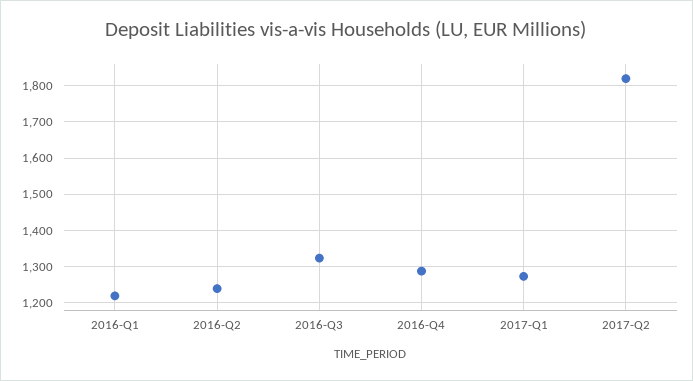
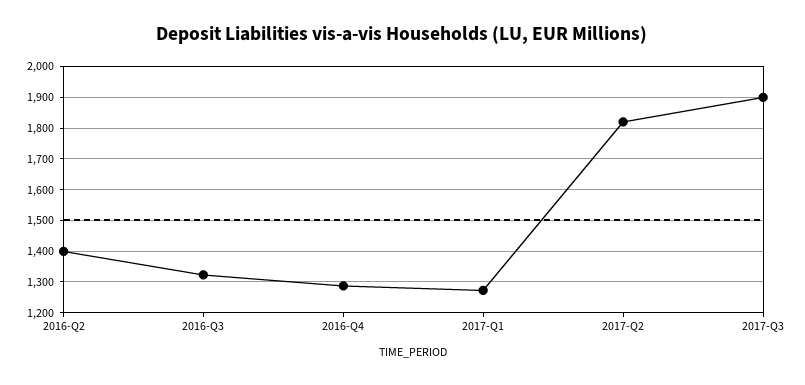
2016-Q1: 1220 -> none
2016-Q2: 1240 -> 1400
2017-Q3: none -> 1900

